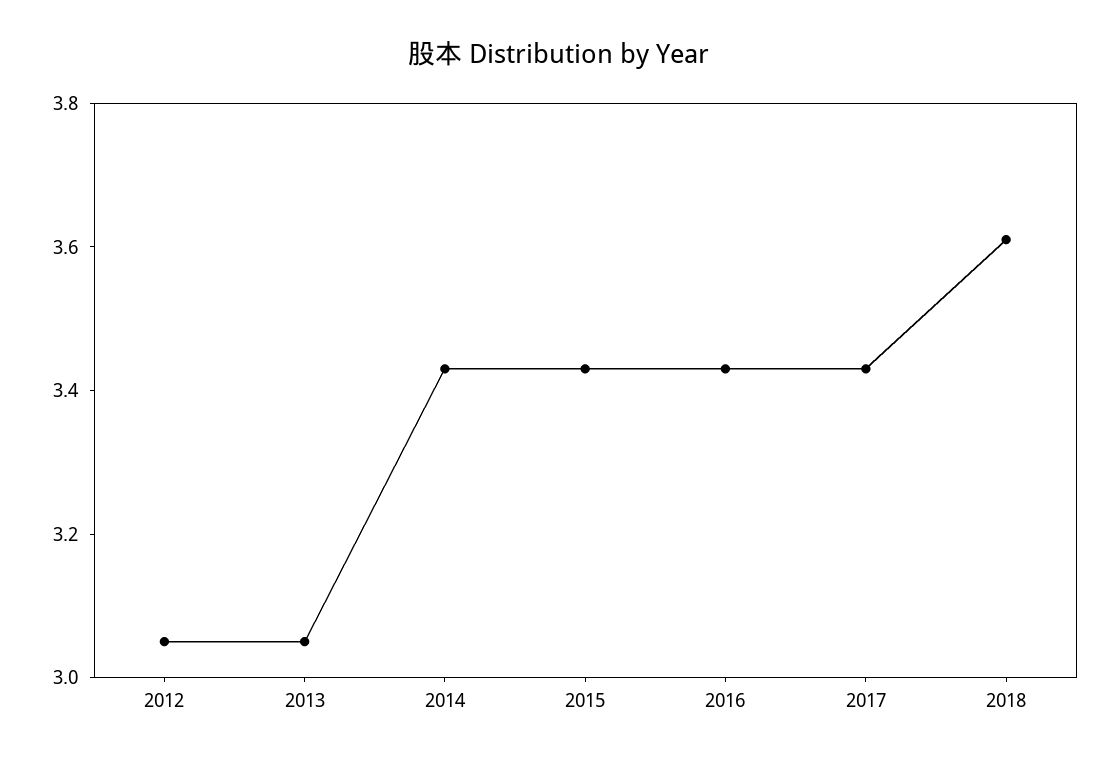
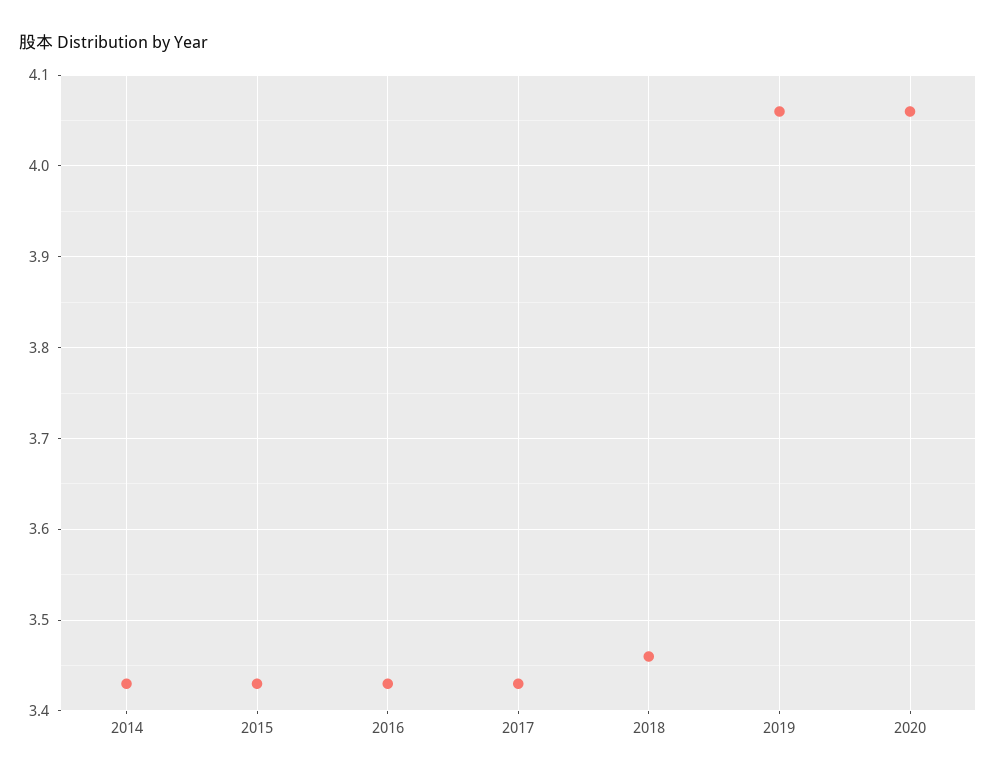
2012: 3.05 -> none
2013: 3.05 -> none
2018: 3.6 -> 3.46
2019: none -> 4.06
2020: none -> 4.06

